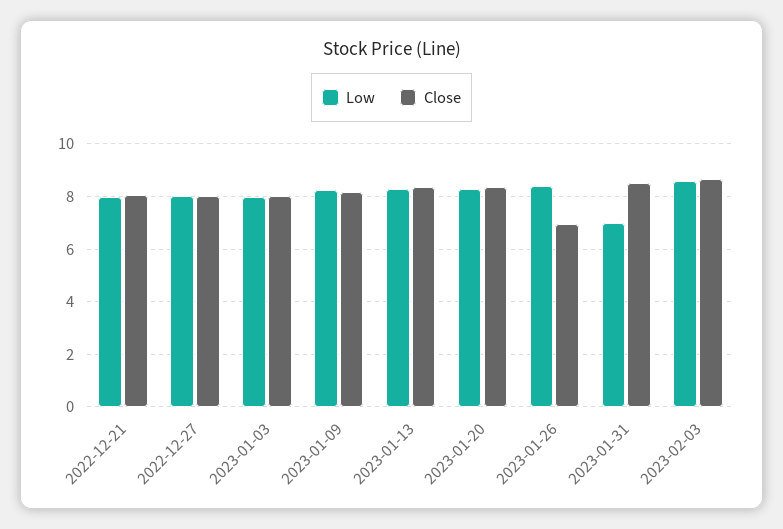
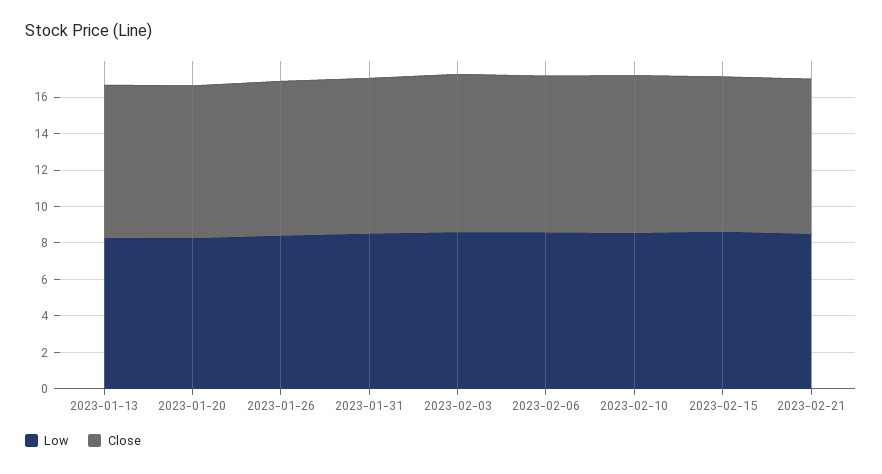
Low, 2022-12-21: 8 -> none
Close, 2022-12-21: 8 -> none
Low, 2022-12-27: 8 -> none
Close, 2022-12-27: 8 -> none
Low, 2023-01-03: 8 -> none
Close, 2023-01-03: 8 -> none
Low, 2023-01-09: 8.25 -> none
Close, 2023-01-09: 8.25 -> none
Close, 2023-01-26: 7 -> 8.5
Low, 2023-01-31: 7 -> 8.5
Low, 2023-02-06: none -> 8.5
Close, 2023-02-06: none -> 8.5
Low, 2023-02-10: none -> 8.5
Close, 2023-02-10: none -> 8.5
Low, 2023-02-15: none -> 8.5
Close, 2023-02-15: none -> 8.5
Low, 2023-02-21: none -> 8.5
Close, 2023-02-21: none -> 8.5

